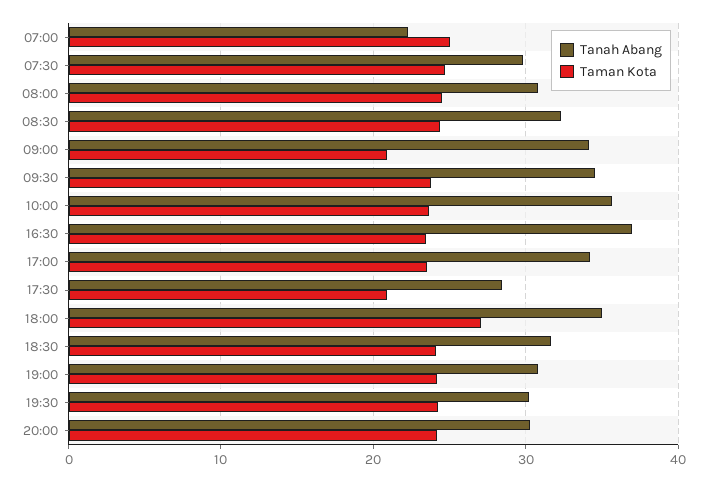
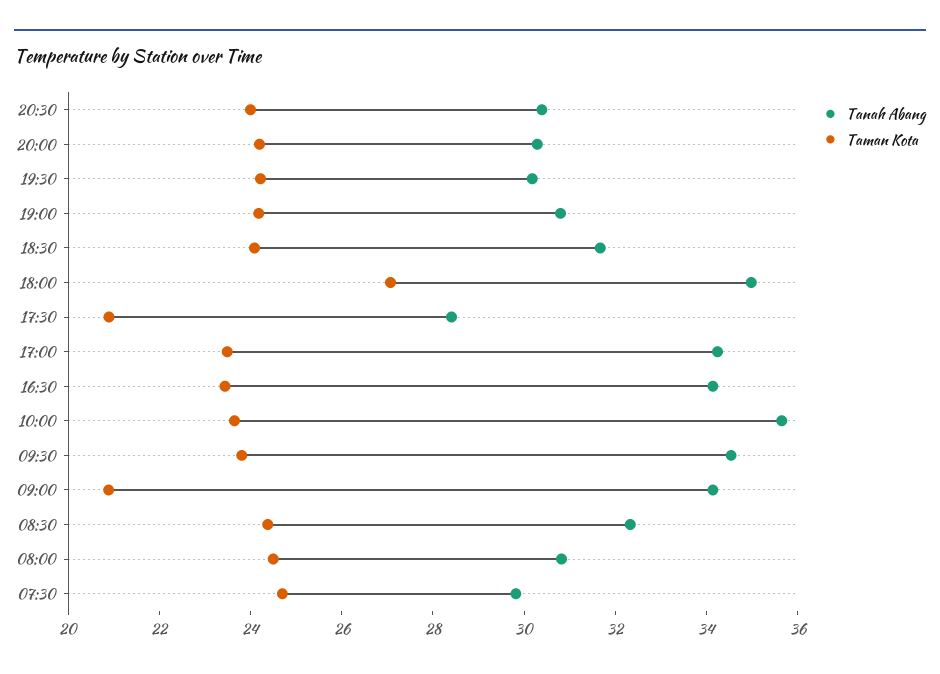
Tanah Abang, 07:00: 22 -> none
Taman Kota, 07:00: 25 -> none
Tanah Abang, 16:30: 37 -> 34
Tanah Abang, 20:30: none -> 30.5
Taman Kota, 20:30: none -> 24

